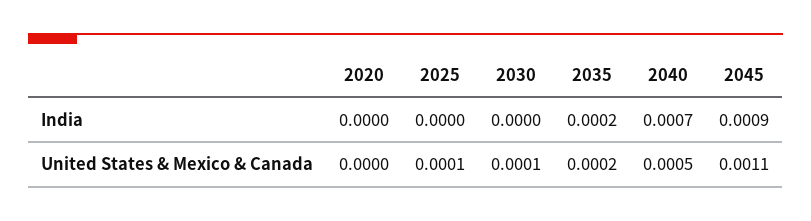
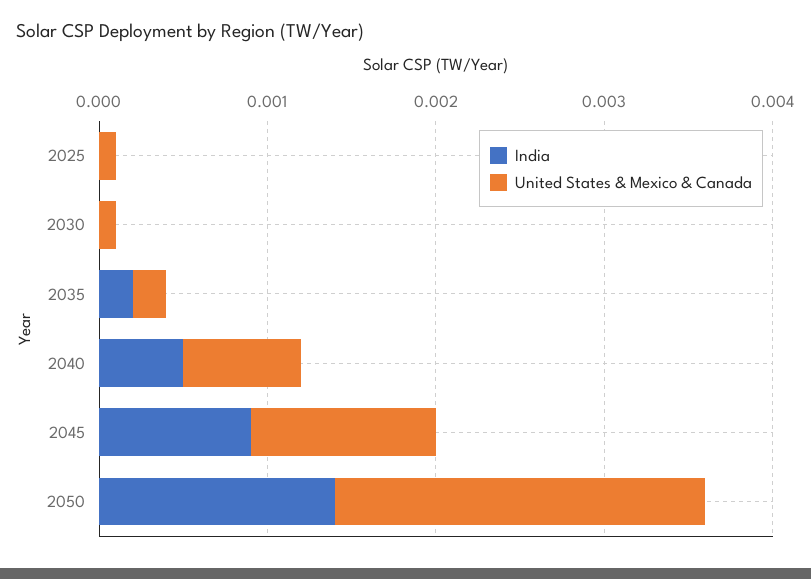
India, 2020: 0 -> none
India, 2040: 0.0007 -> 0.0005
United States & Mexico & Canada, 2020: 0 -> none
United States & Mexico & Canada, 2040: 0.0005 -> 0.0007
India, 2050: none -> 0.0014
United States & Mexico & Canada, 2050: none -> 0.0022

